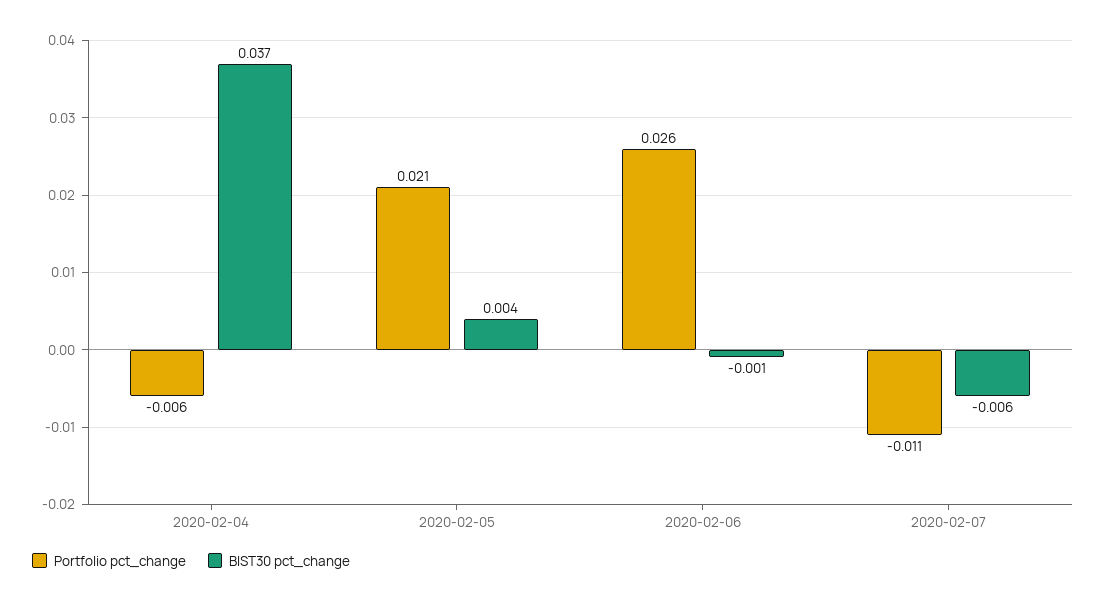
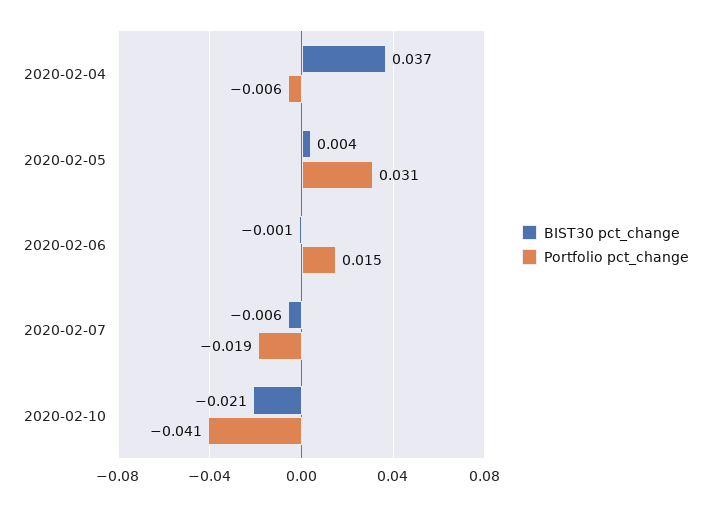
Portfolio pct_change, 2020-02-05: 0.021 -> 0.031
Portfolio pct_change, 2020-02-06: 0.026 -> 0.015
Portfolio pct_change, 2020-02-07: -0.011 -> -0.019
BIST30 pct_change, 2020-02-10: none -> -0.021
Portfolio pct_change, 2020-02-10: none -> -0.041

